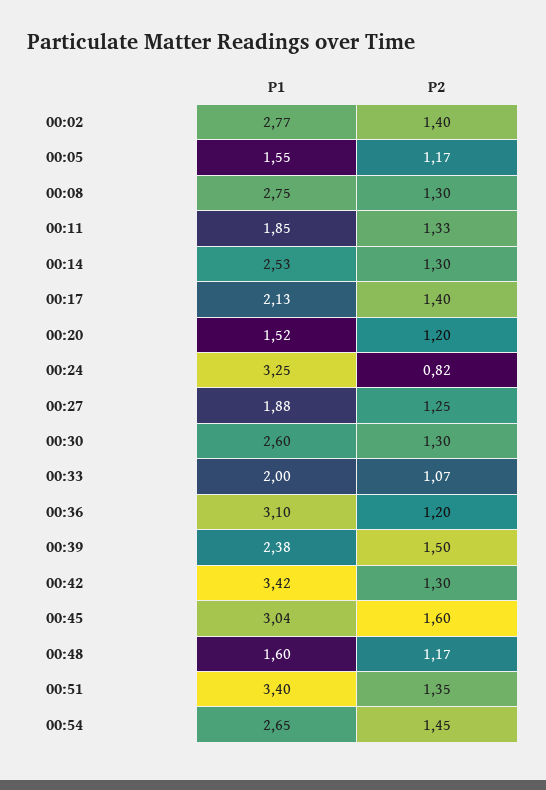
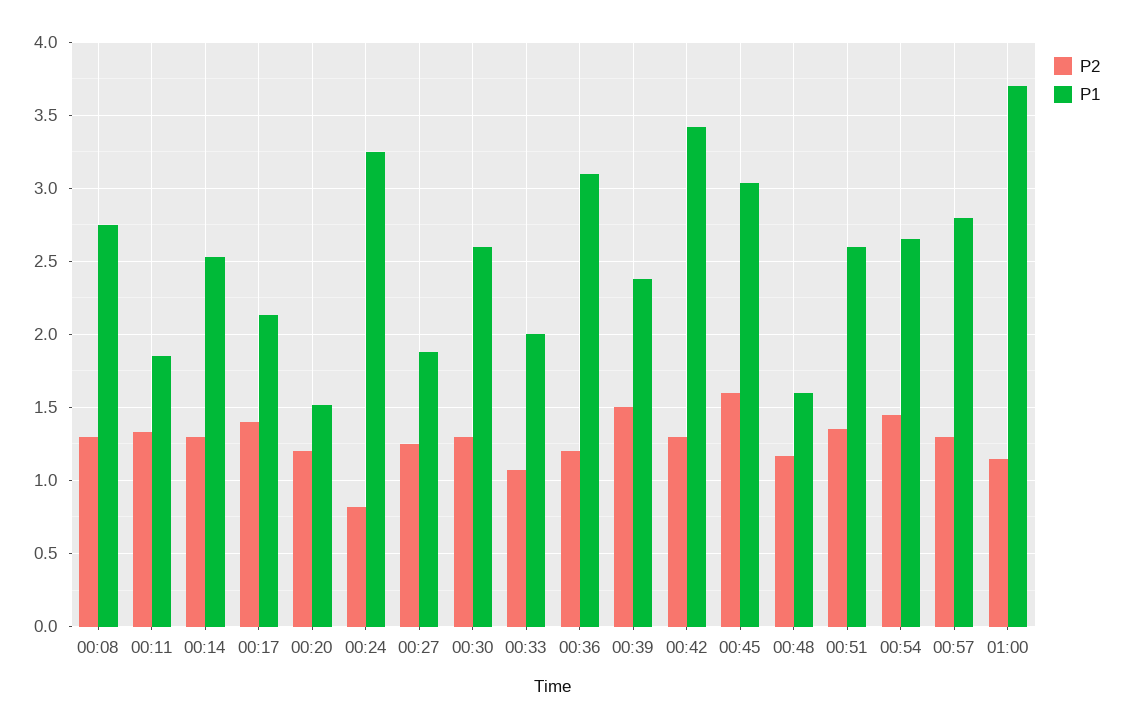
P1, 00:02: 2.77 -> none
P2, 00:02: 1.4 -> none
P1, 00:05: 1.55 -> none
P2, 00:05: 1.17 -> none
P1, 00:51: 3.4 -> 2.6
P2, 00:57: none -> 1.3
P1, 00:57: none -> 2.8
P2, 01:00: none -> 1.15
P1, 01:00: none -> 3.7

